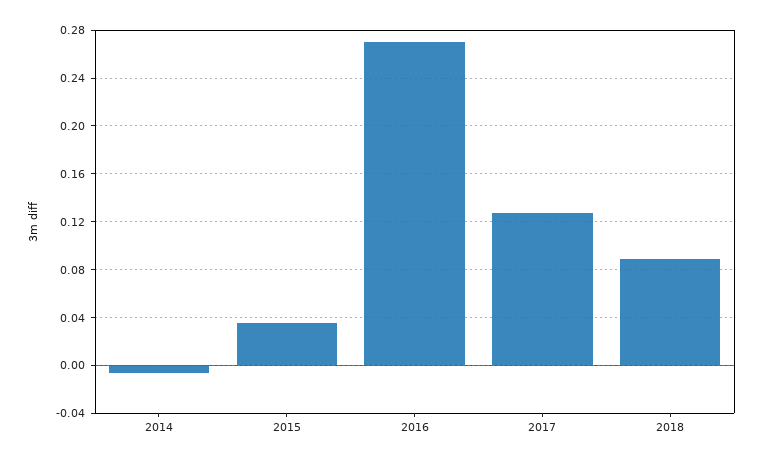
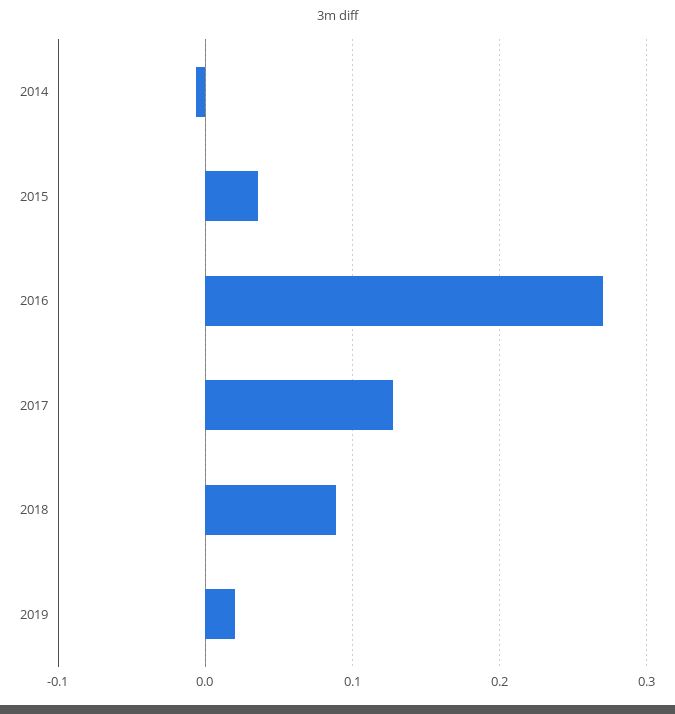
2019: none -> 0.02

